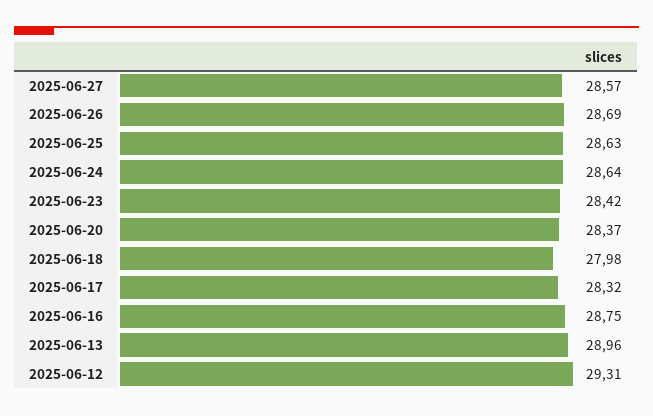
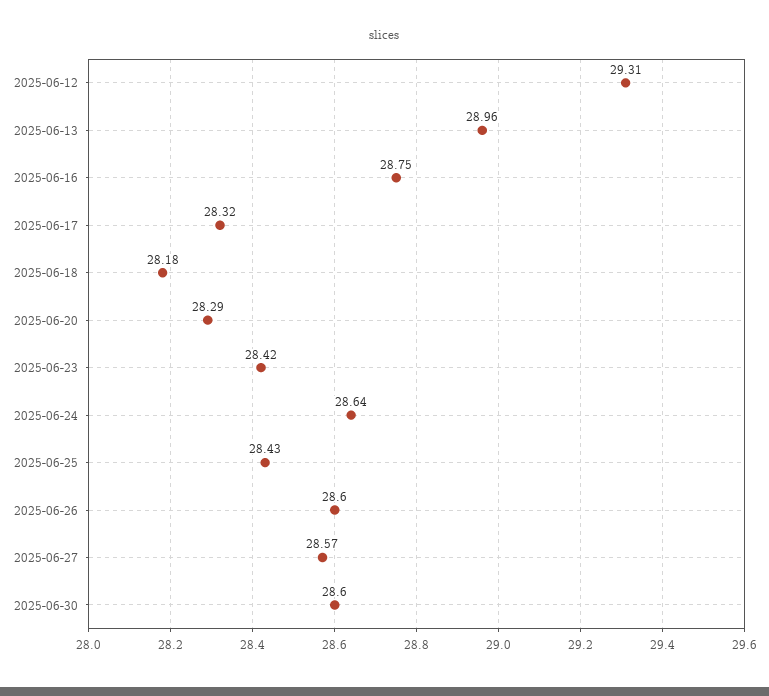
2025-06-26: 28.69 -> 28.6
2025-06-25: 28.63 -> 28.43
2025-06-20: 28.37 -> 28.29
2025-06-18: 27.98 -> 28.18
2025-06-30: none -> 28.6

